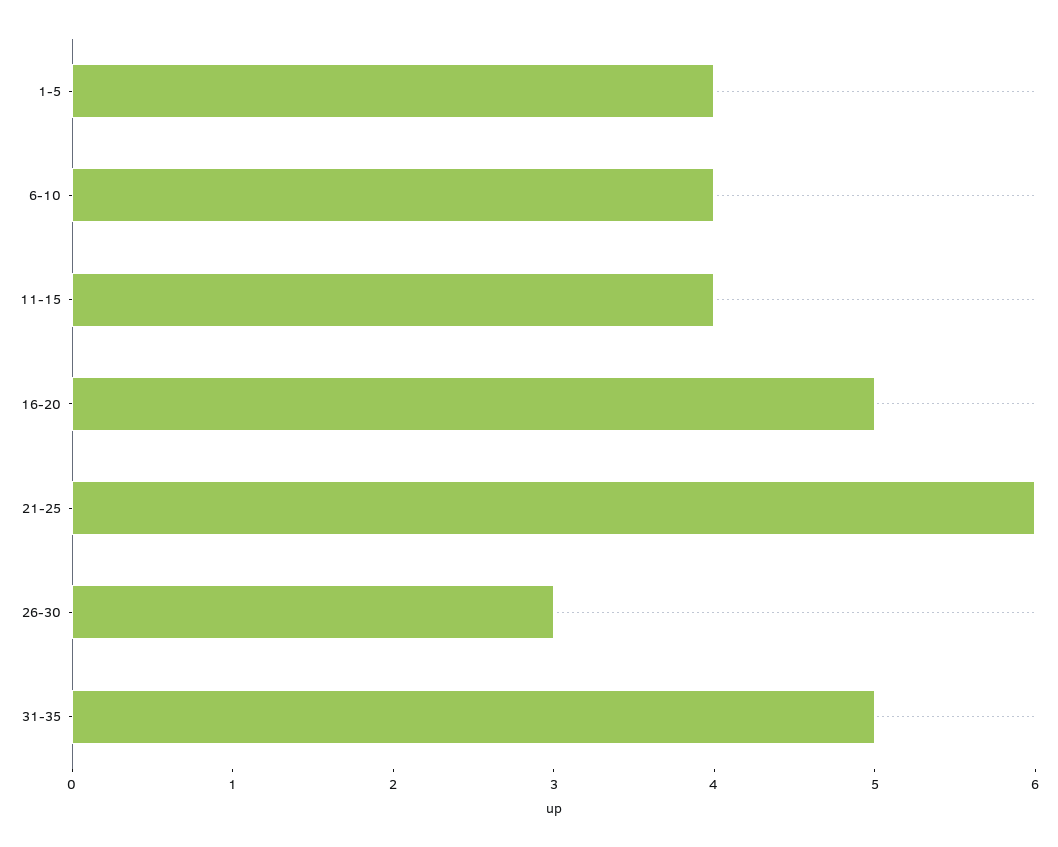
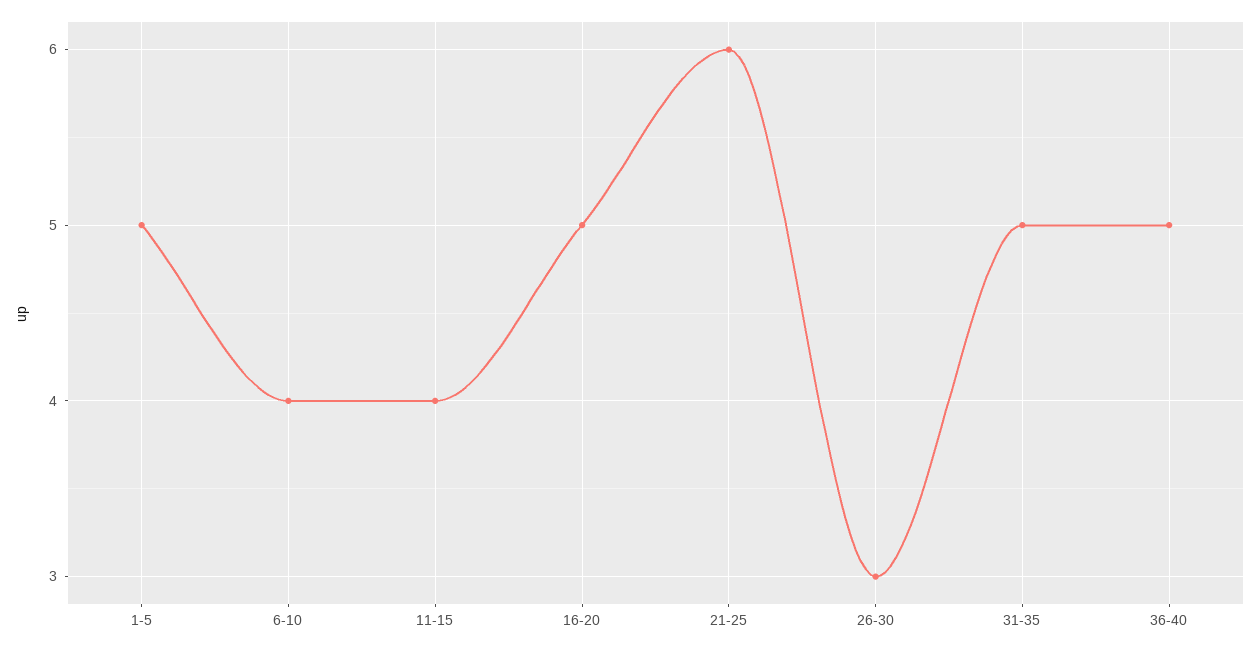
1-5: 4 -> 5
36-40: none -> 5

